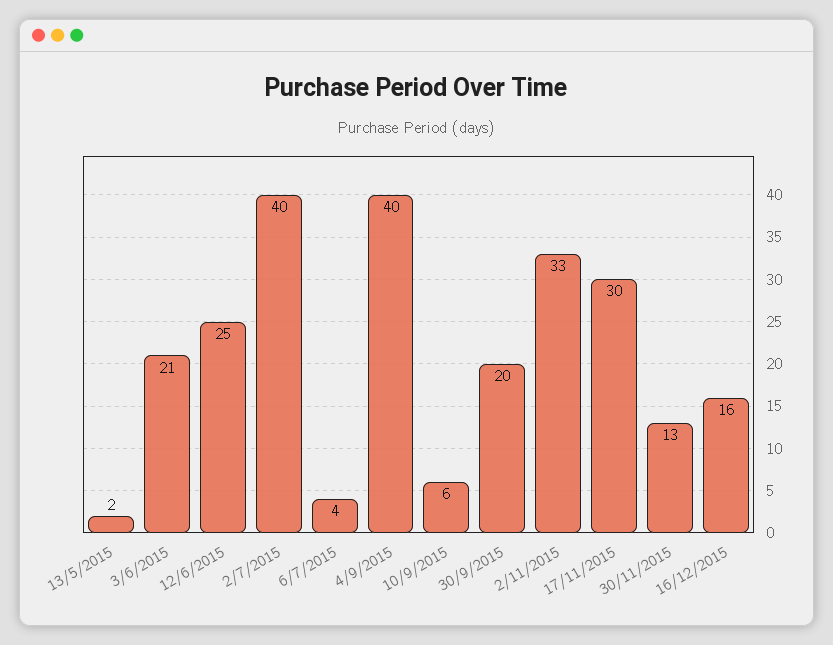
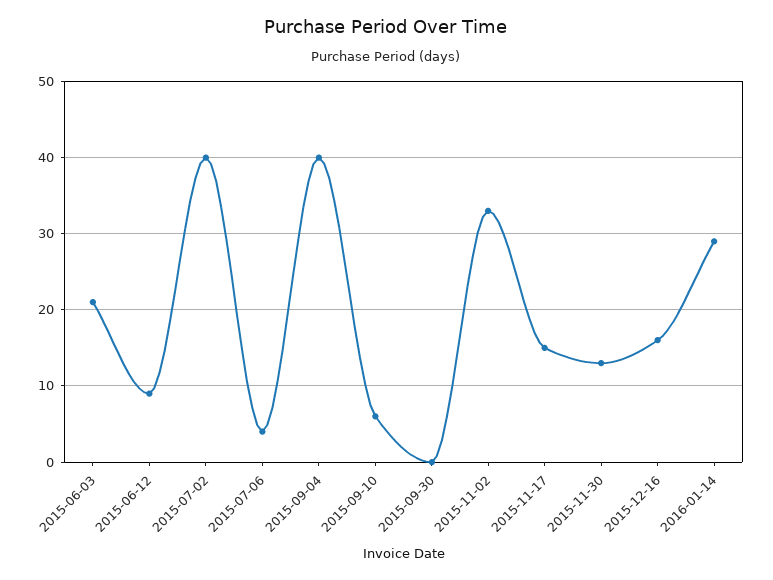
13/5/2015: 2 -> none
12/6/2015: 25 -> 9
30/9/2015: 20 -> 0
17/11/2015: 30 -> 15
2016-01-14: none -> 29

